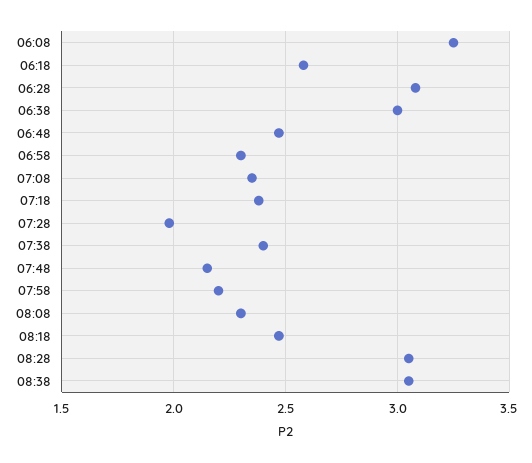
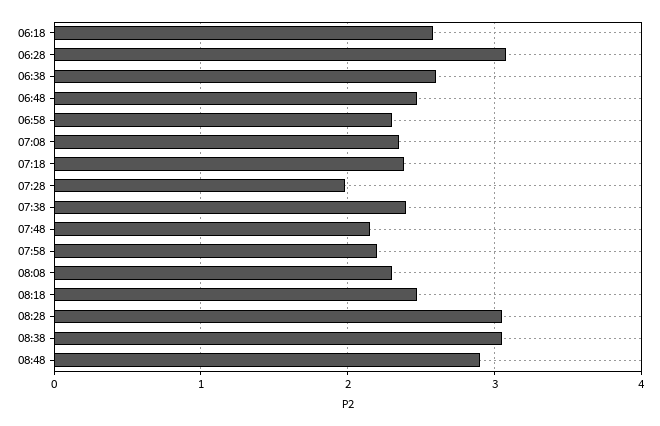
06:08: 3.25 -> none
06:38: 3 -> 2.6
08:48: none -> 2.9

